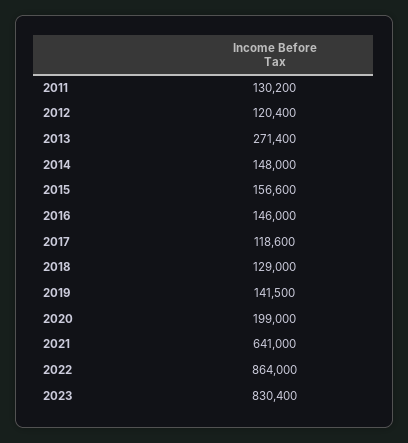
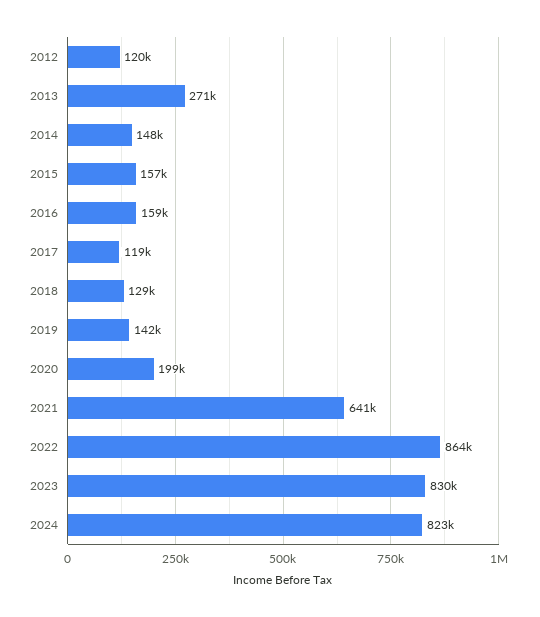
2011: 130200 -> none
2016: 146000 -> 159000
2024: none -> 823000

